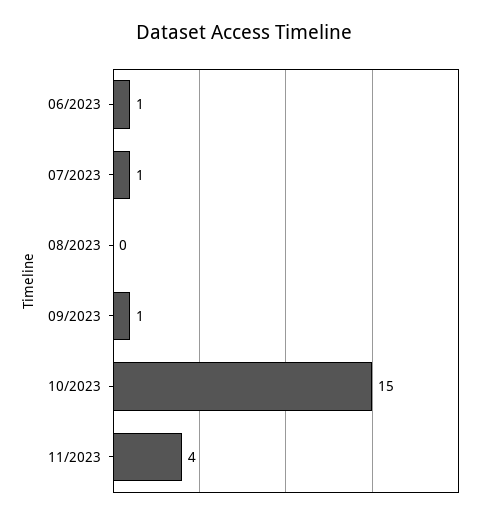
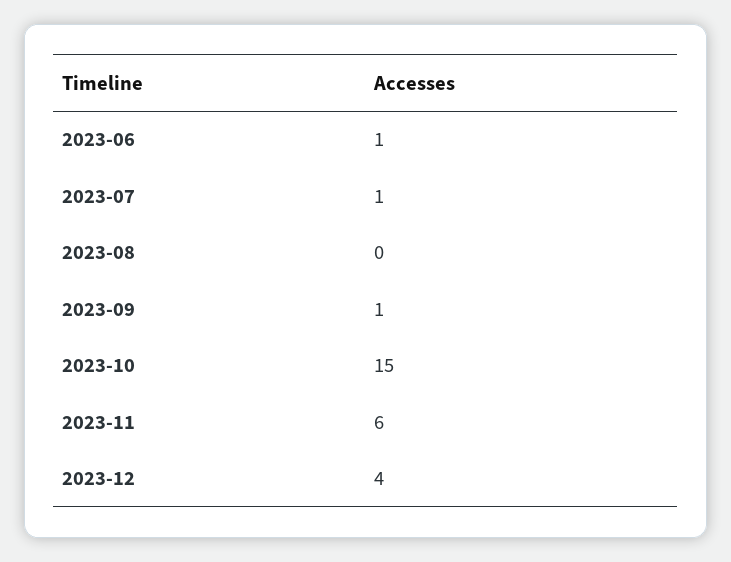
11/2023: 4 -> 6
2023-12: none -> 4

